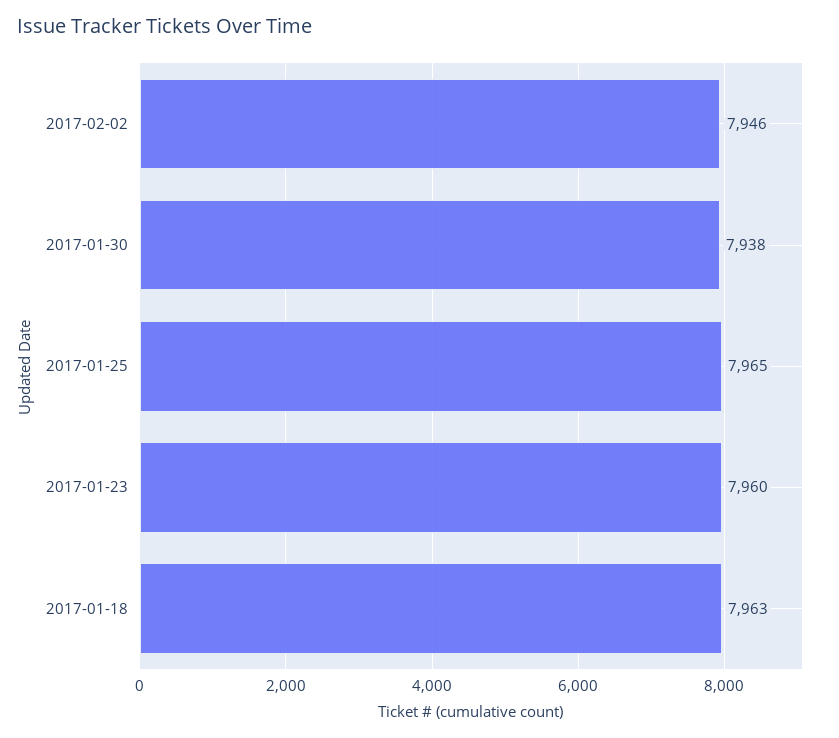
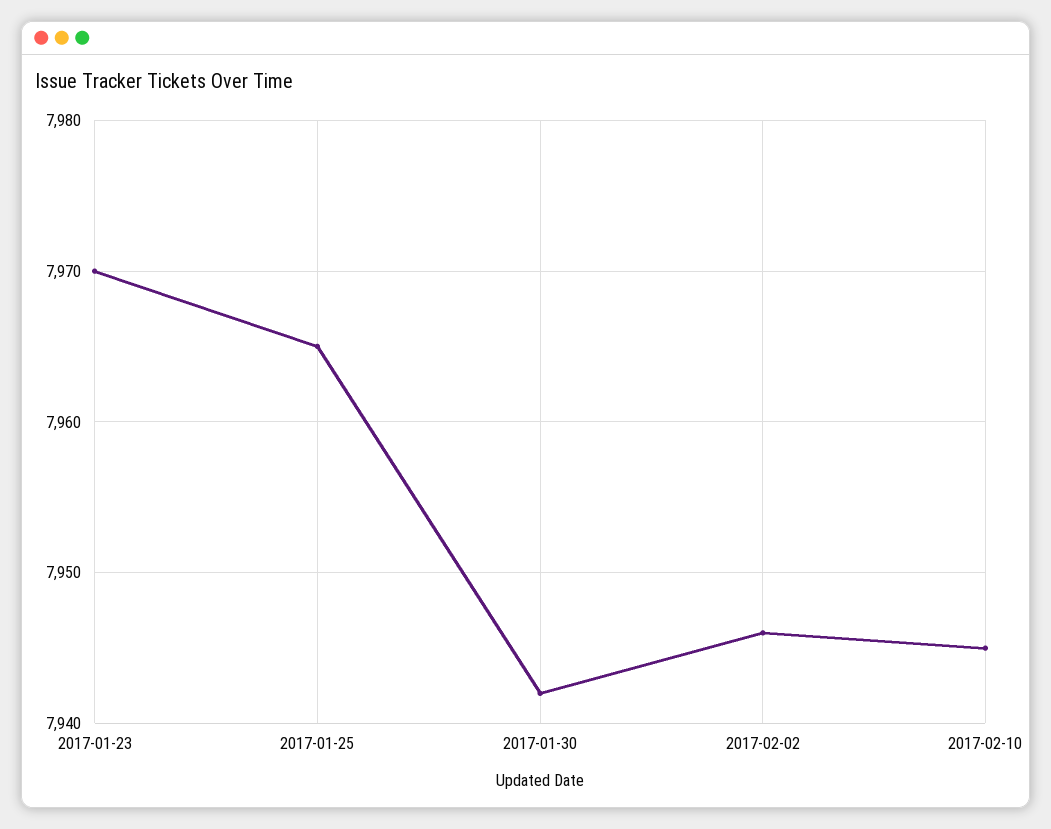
2017-01-30: 7938 -> 7942
2017-01-23: 7960 -> 7970
2017-01-18: 7963 -> none
2017-02-10: none -> 7945

